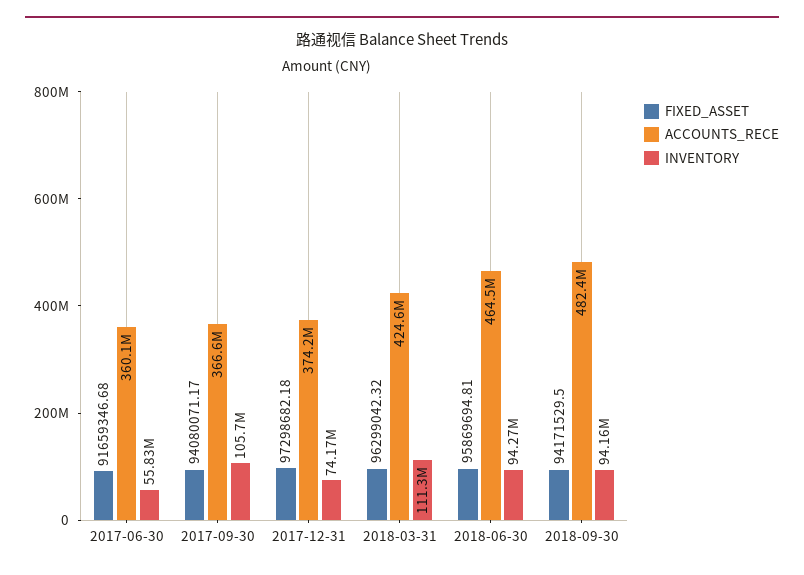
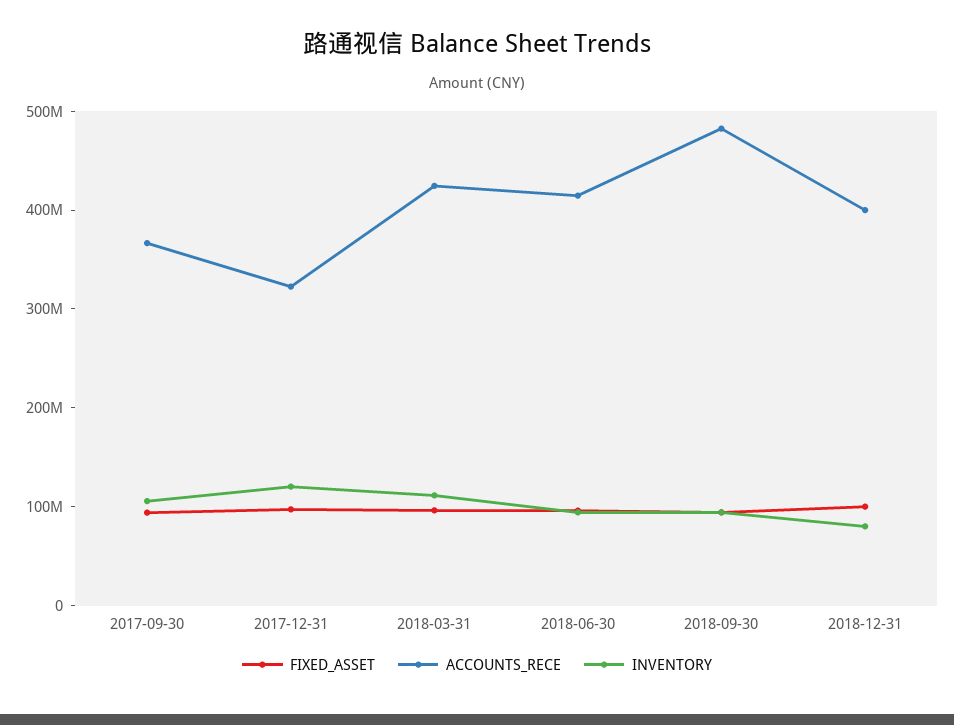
FIXED_ASSET, 2017-06-30: 91659346.68 -> none
ACCOUNTS_RECE, 2017-06-30: 360100000 -> none
INVENTORY, 2017-06-30: 55830000 -> none
ACCOUNTS_RECE, 2017-12-31: 374200000 -> 320000000
INVENTORY, 2017-12-31: 74170000 -> 120000000
ACCOUNTS_RECE, 2018-06-30: 464500000 -> 420000000
FIXED_ASSET, 2018-12-31: none -> 100000000
ACCOUNTS_RECE, 2018-12-31: none -> 400000000
INVENTORY, 2018-12-31: none -> 80000000

